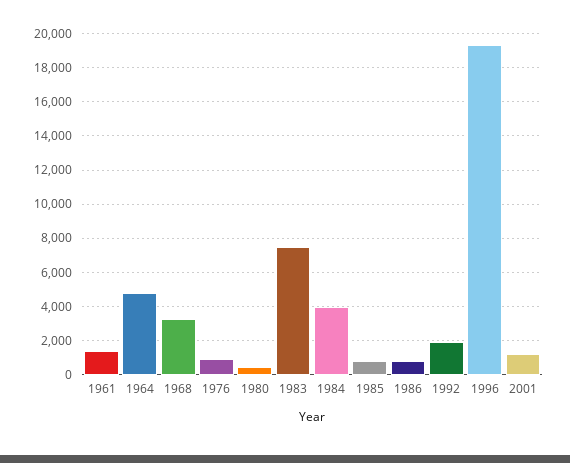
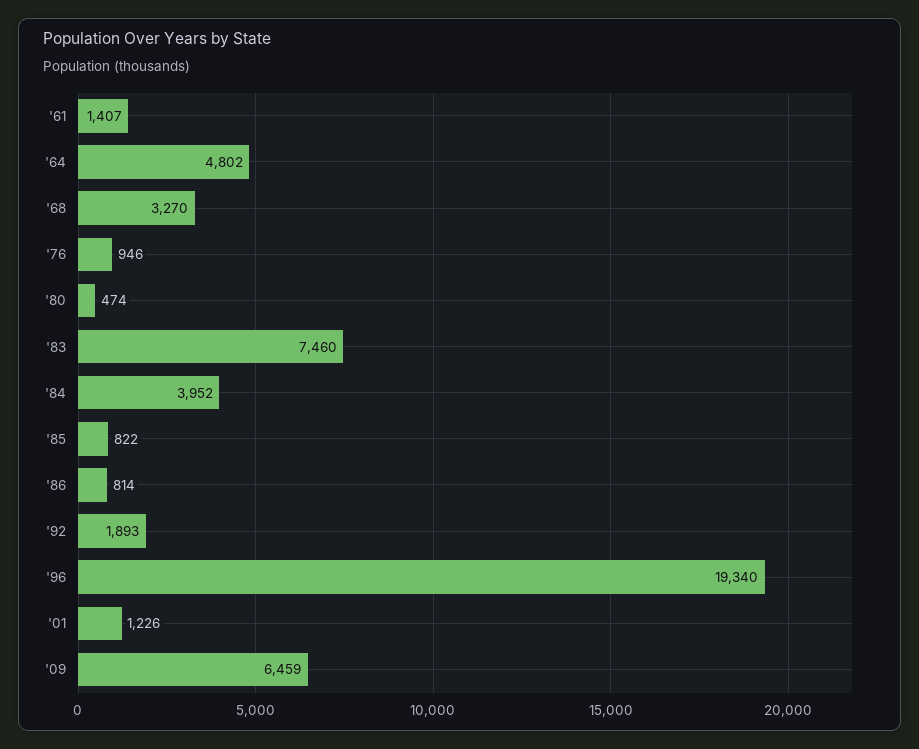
'09: none -> 6459

